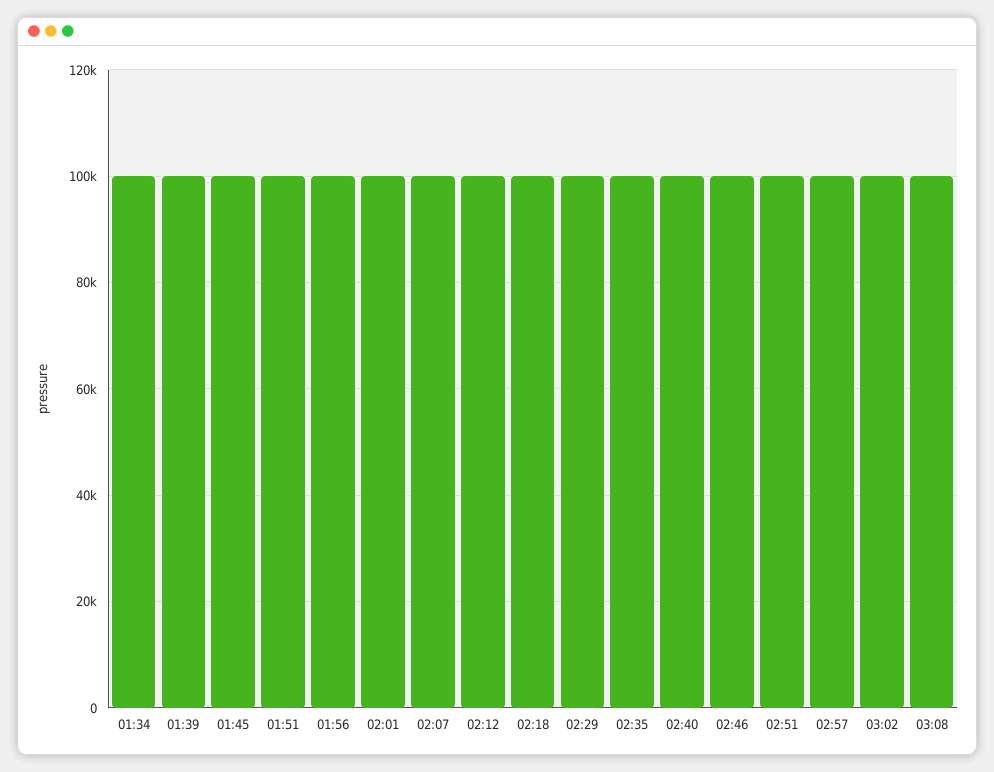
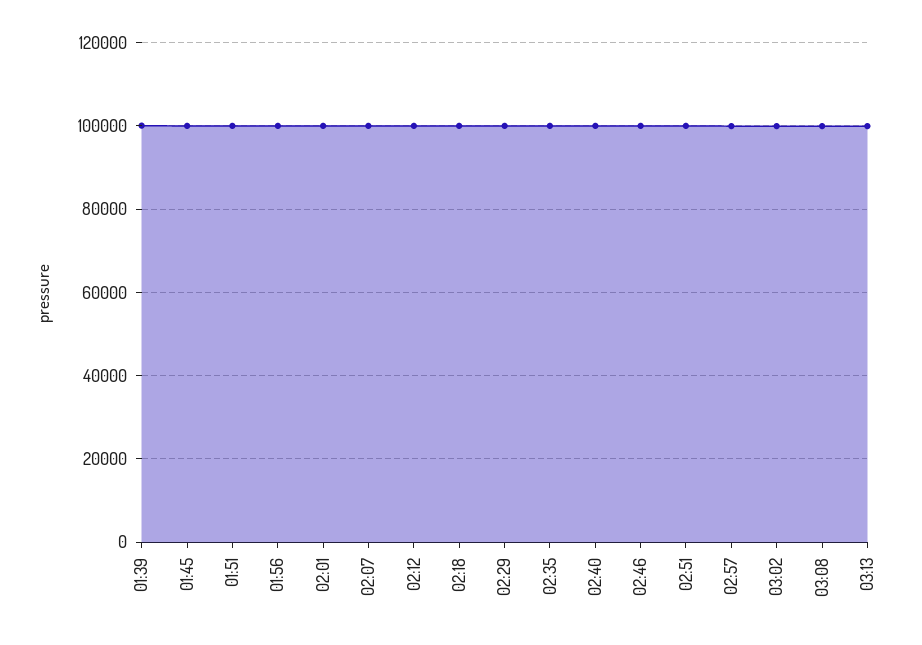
01:34: 100000 -> none
03:13: none -> 100000

